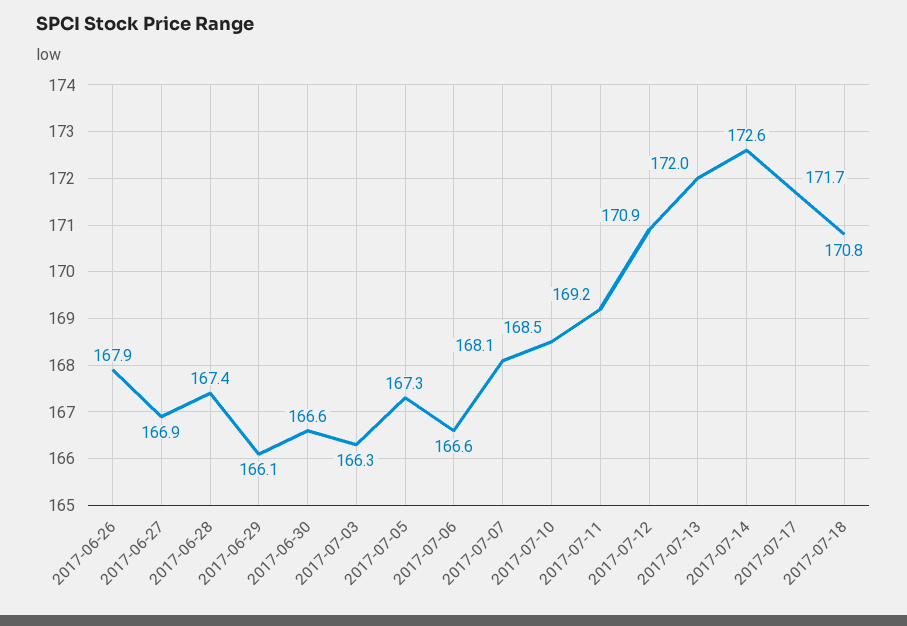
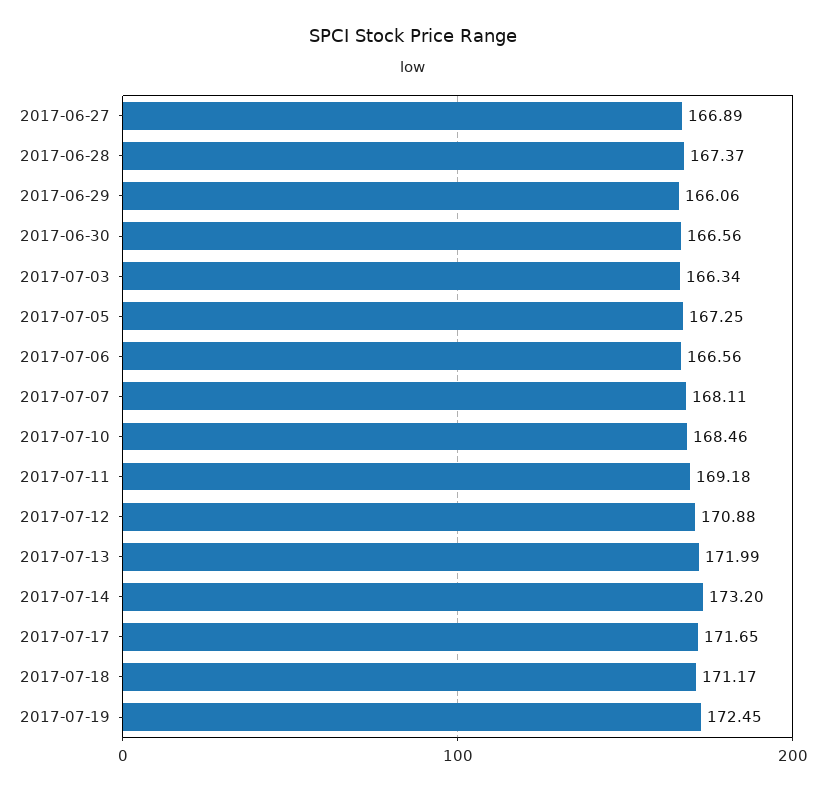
2017-06-26: 167.9 -> none
2017-07-14: 172.6 -> 173.2
2017-07-18: 170.8 -> 171.17
2017-07-19: none -> 172.45

